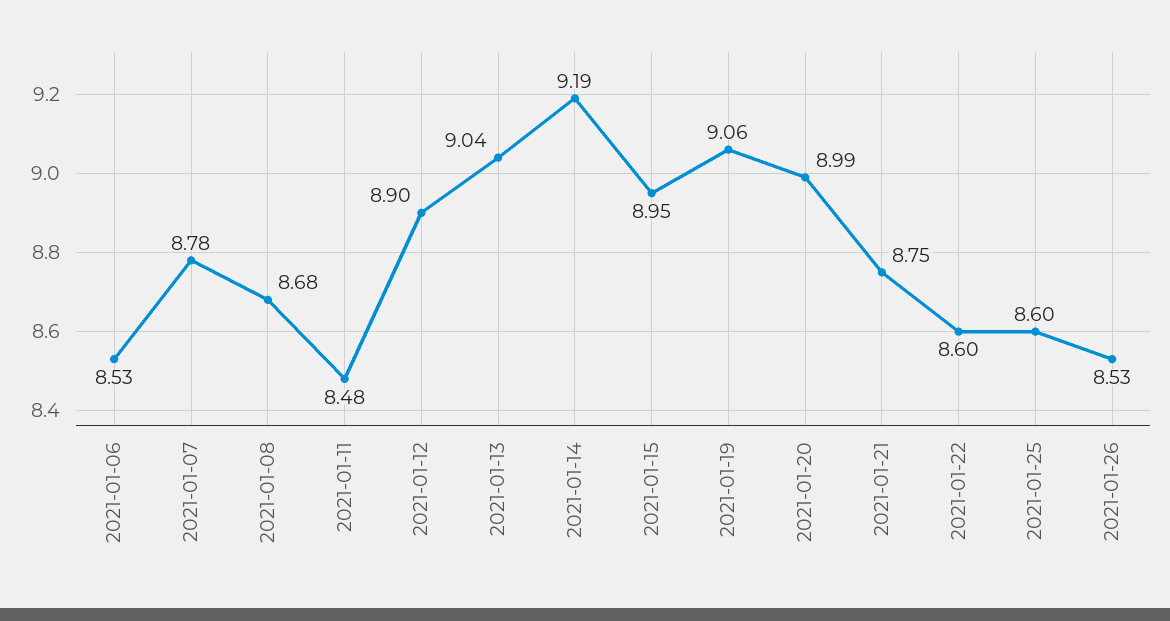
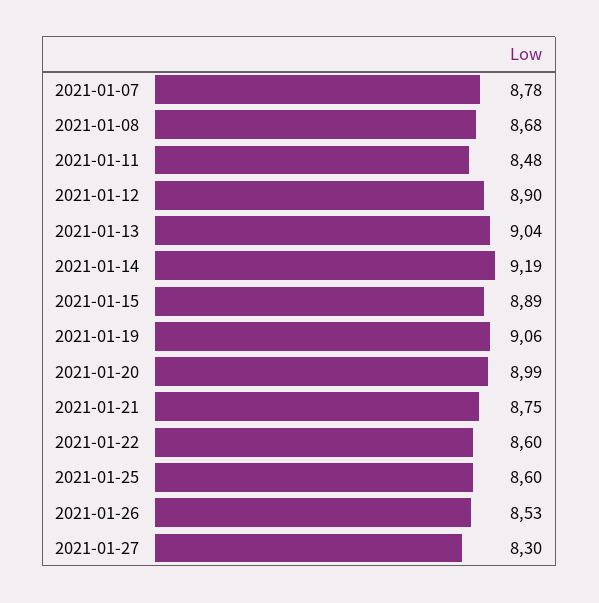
2021-01-06: 8.53 -> none
2021-01-15: 8.95 -> 8.89
2021-01-27: none -> 8.3

